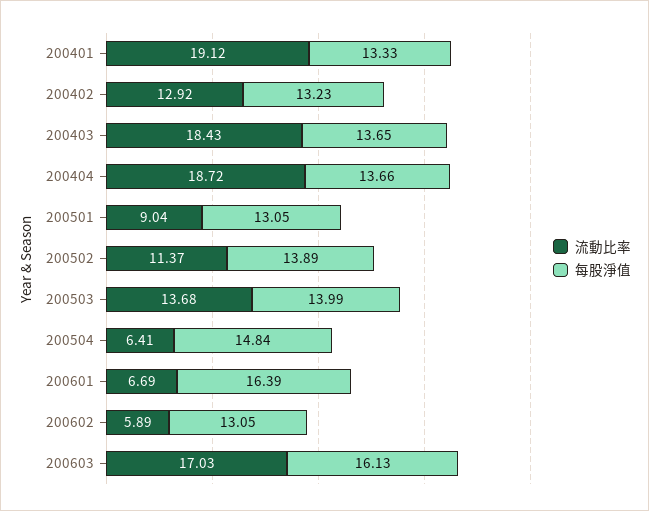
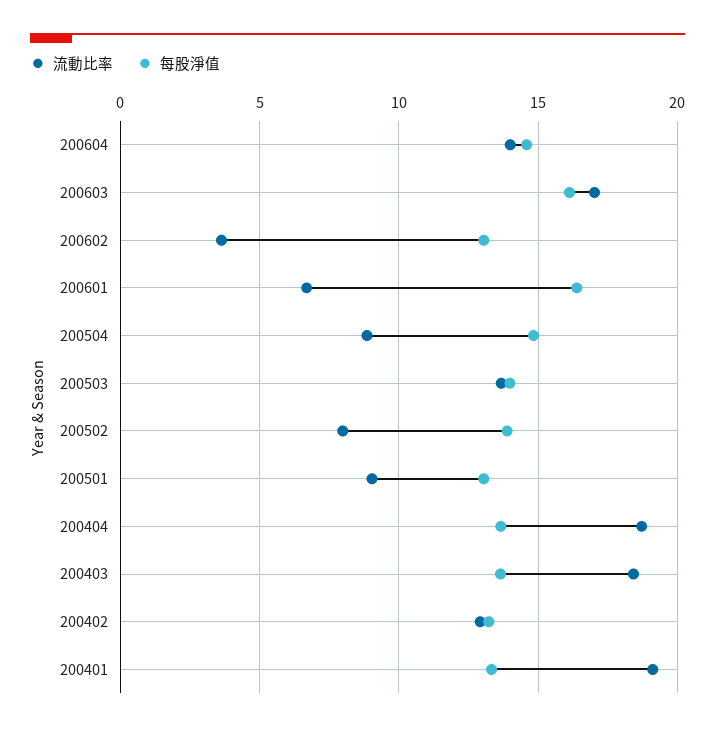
流動比率, 200502: 11.37 -> 8
流動比率, 200504: 6.41 -> 9
流動比率, 200602: 5.89 -> 3.5
流動比率, 200604: none -> 14
每股淨值, 200604: none -> 14.5

